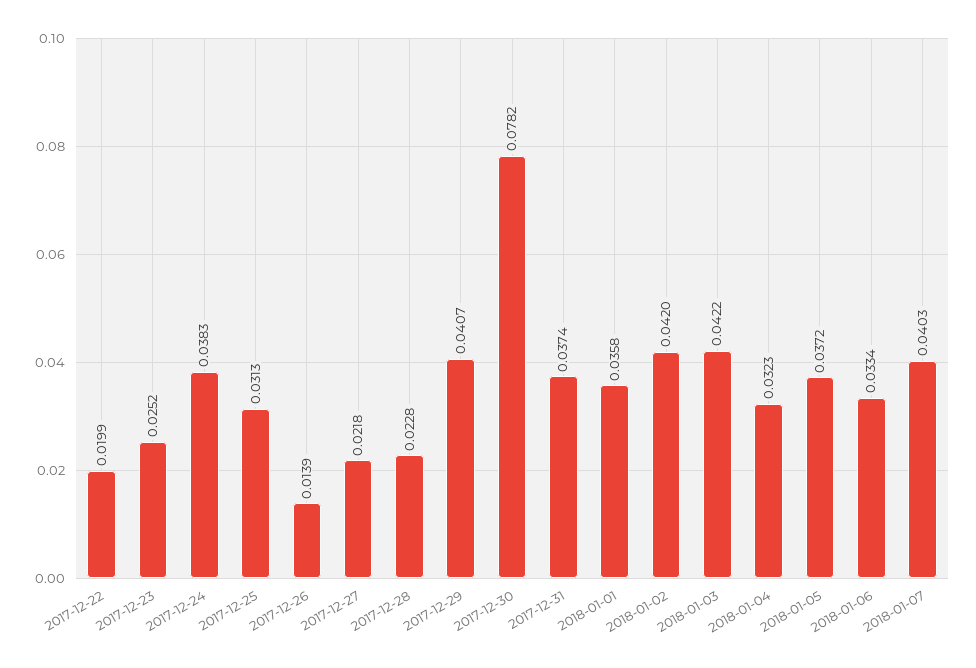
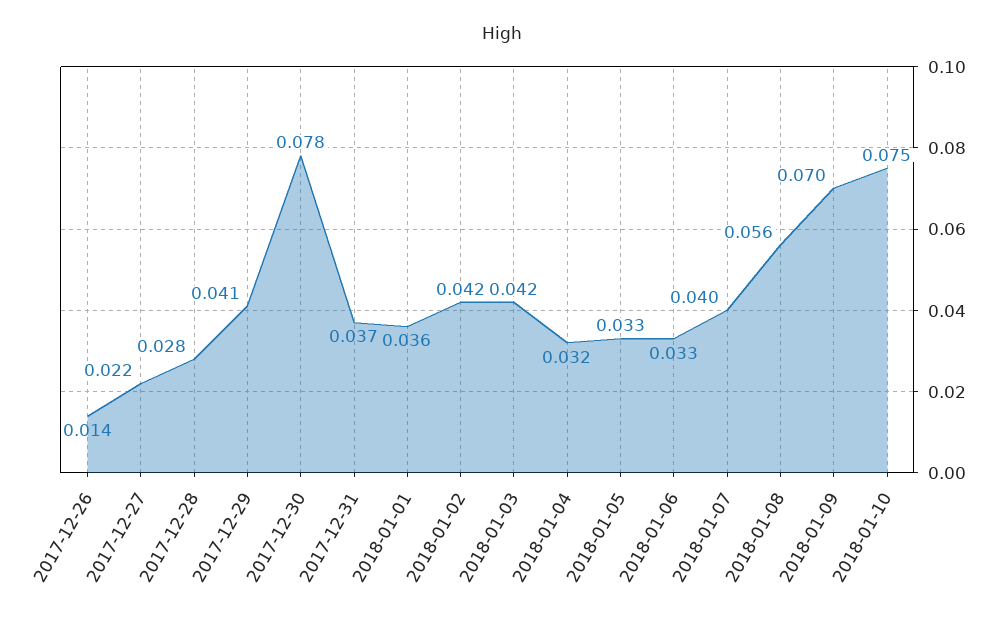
2017-12-22: 0.0199 -> none
2017-12-23: 0.0252 -> none
2017-12-24: 0.0383 -> none
2017-12-25: 0.0313 -> none
2017-12-28: 0.0228 -> 0.028
2018-01-05: 0.0372 -> 0.033
2018-01-08: none -> 0.056
2018-01-09: none -> 0.07
2018-01-10: none -> 0.075

